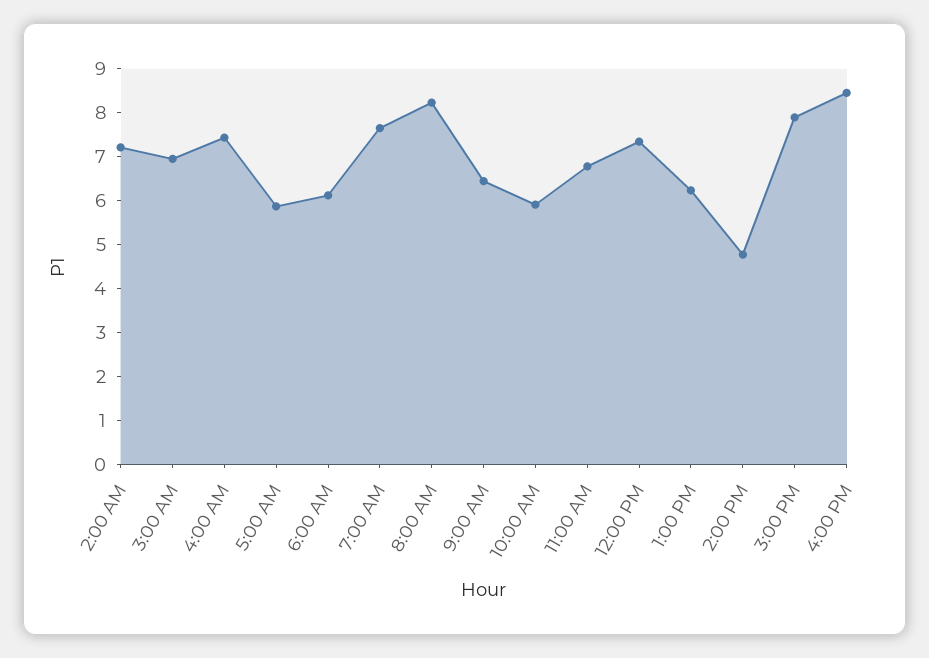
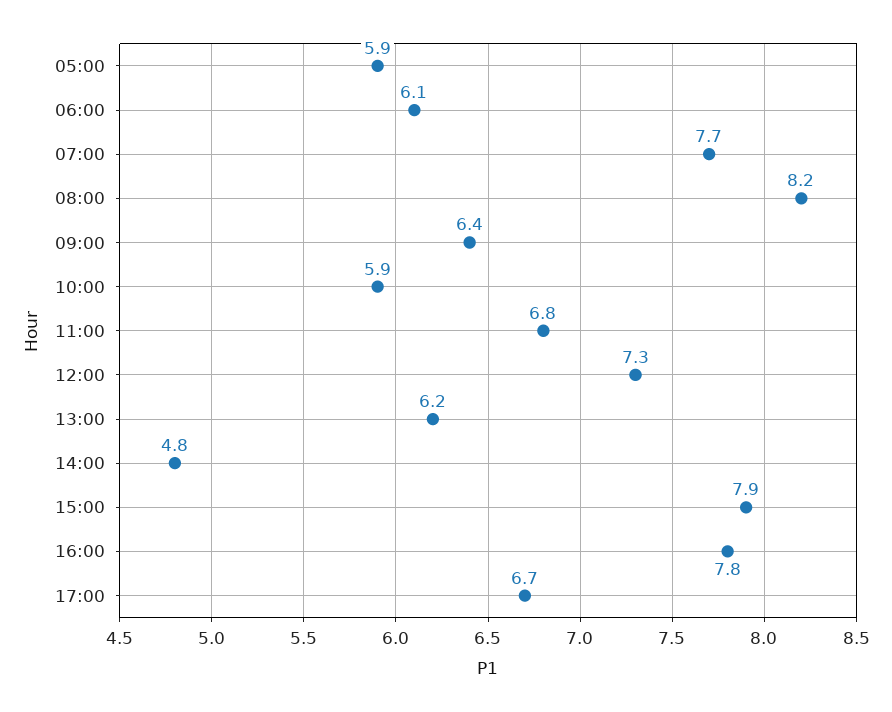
2:00 AM: 7.2 -> none
3:00 AM: 7 -> none
4:00 AM: 7.4 -> none
4:00 PM: 8.4 -> 7.8
17:00: none -> 6.7

